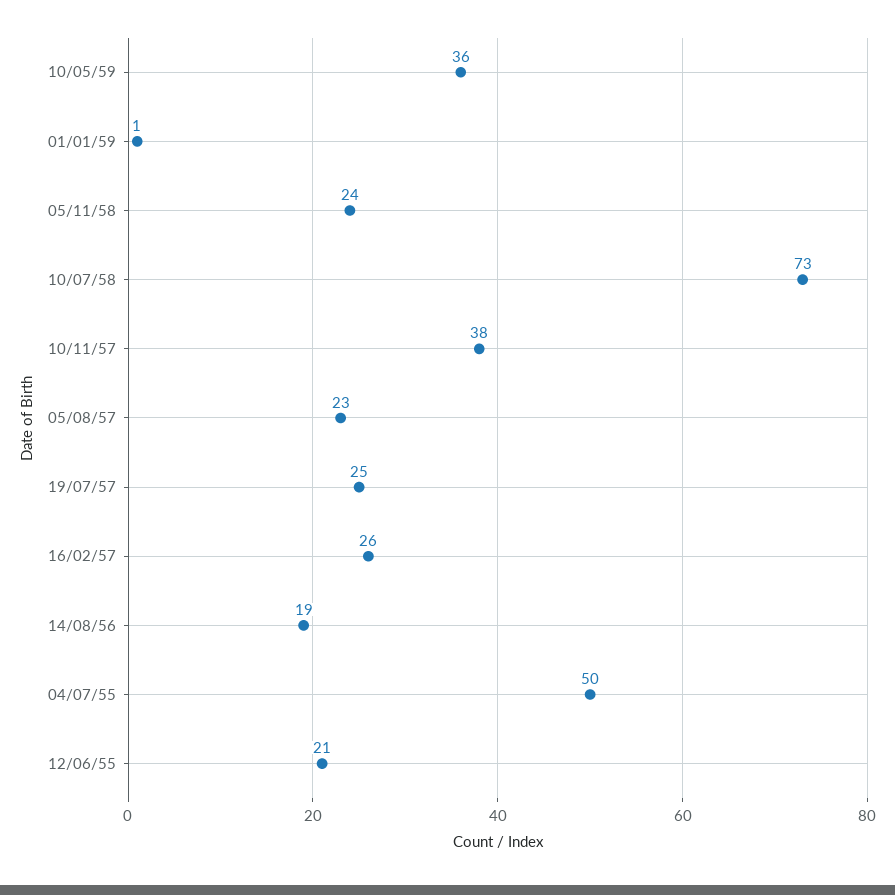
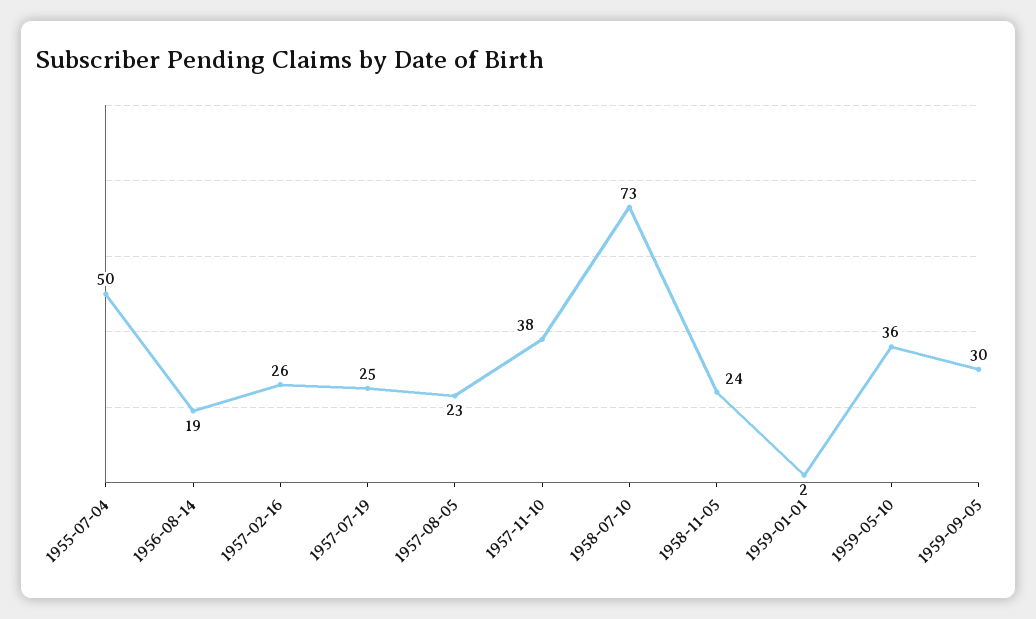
01/01/59: 1 -> 2
12/06/55: 21 -> none
1959-09-05: none -> 30

